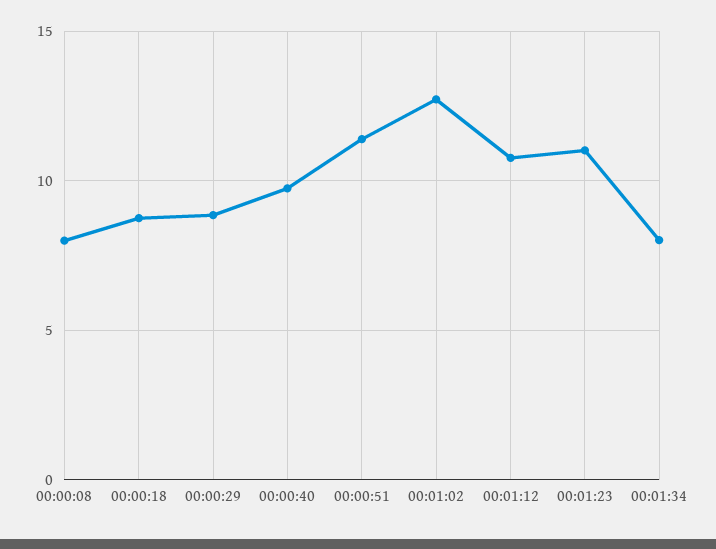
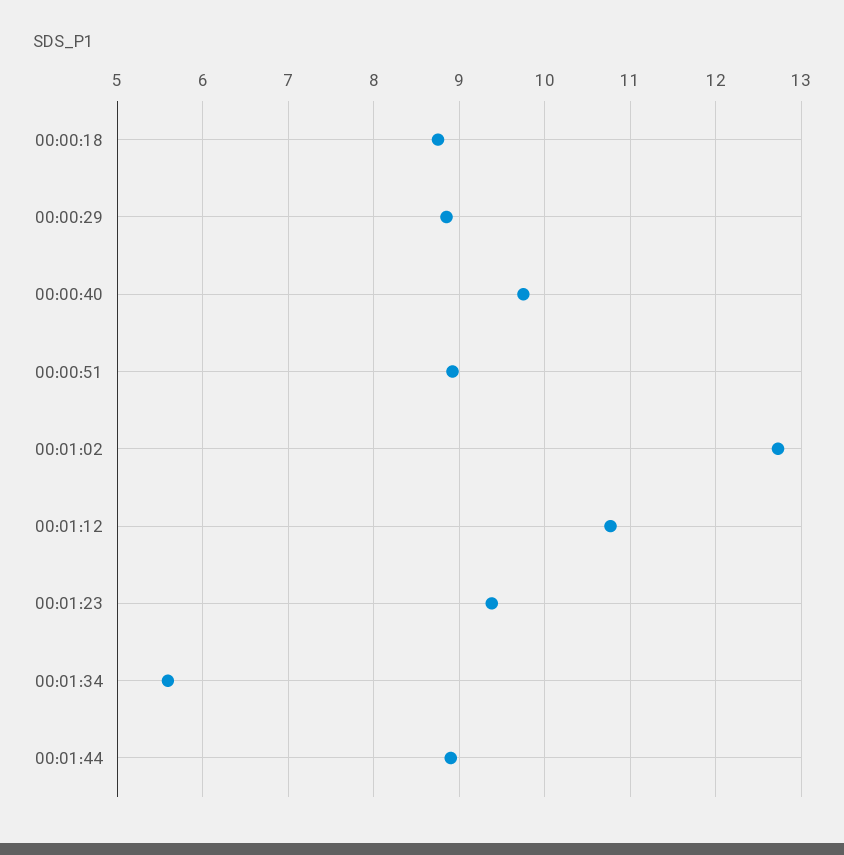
00:00:08: 8 -> none
00:00:51: 11.5 -> 8.9
00:01:23: 11 -> 9.4
00:01:34: 8 -> 5.6
00:01:44: none -> 8.9

